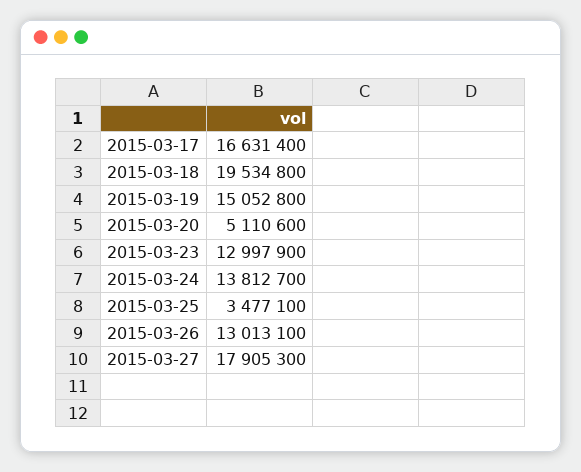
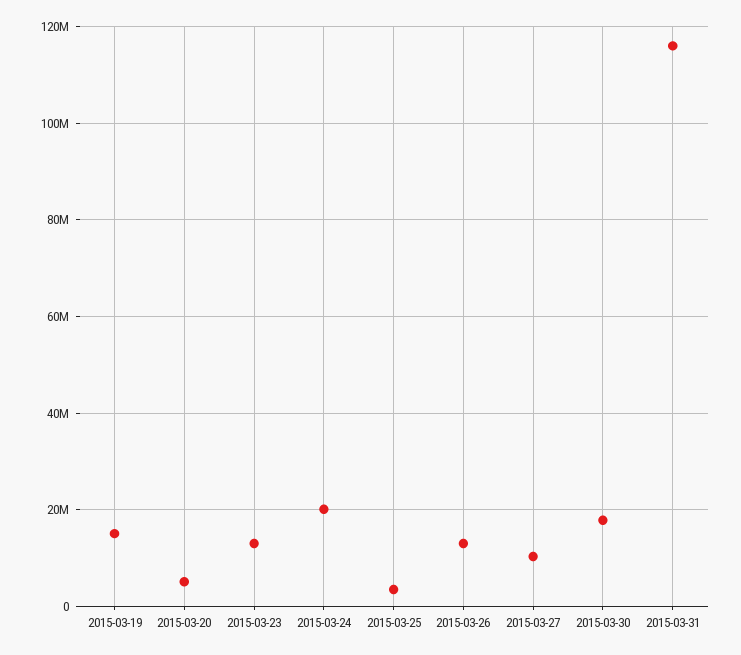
2015-03-17: 16631400 -> none
2015-03-18: 19534800 -> none
2015-03-24: 13812700 -> 20000000
2015-03-27: 17905300 -> 10000000
2015-03-30: none -> 18000000
2015-03-31: none -> 116000000

